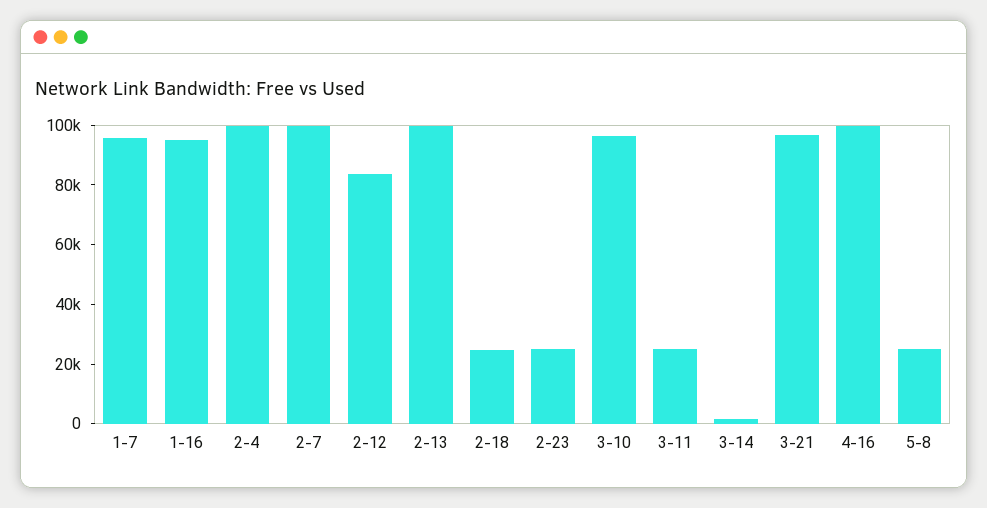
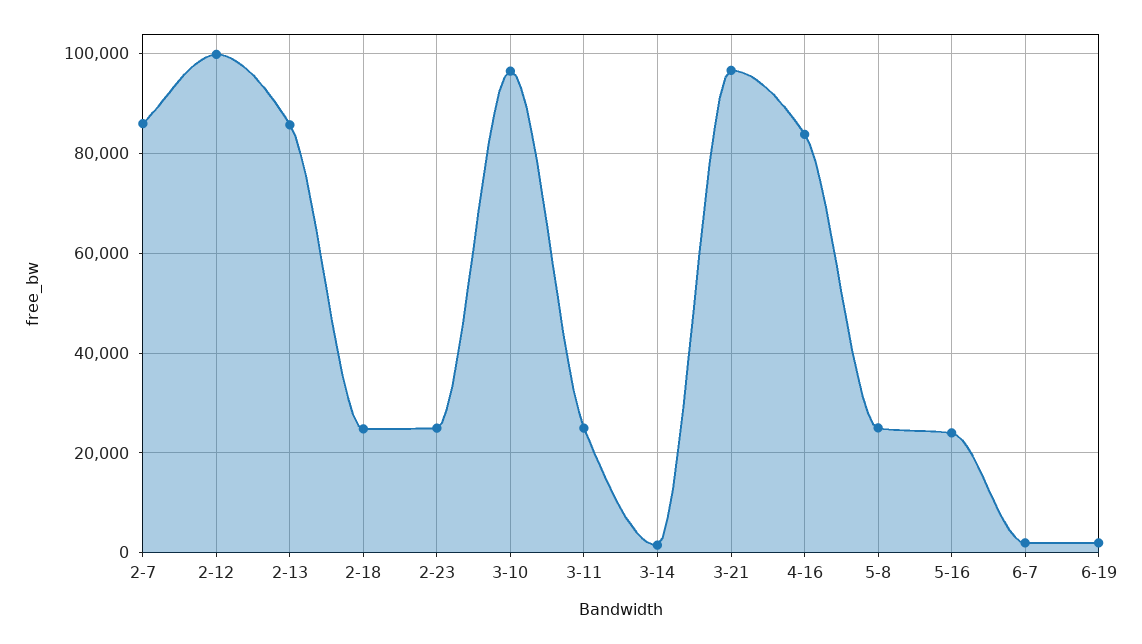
1-7: 95000 -> none
1-16: 95000 -> none
2-4: 100000 -> none
2-7: 100000 -> 86000
2-12: 85000 -> 100000
2-13: 100000 -> 86000
4-16: 100000 -> 84000
5-16: none -> 24000
6-7: none -> 2000
6-19: none -> 2000

